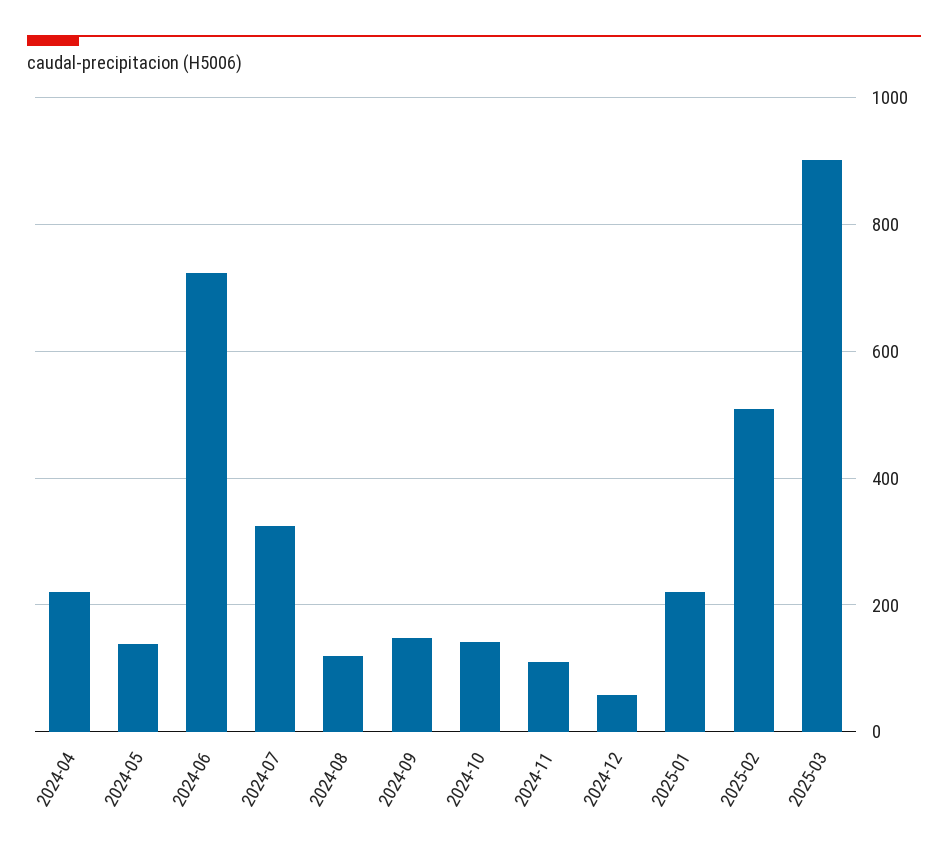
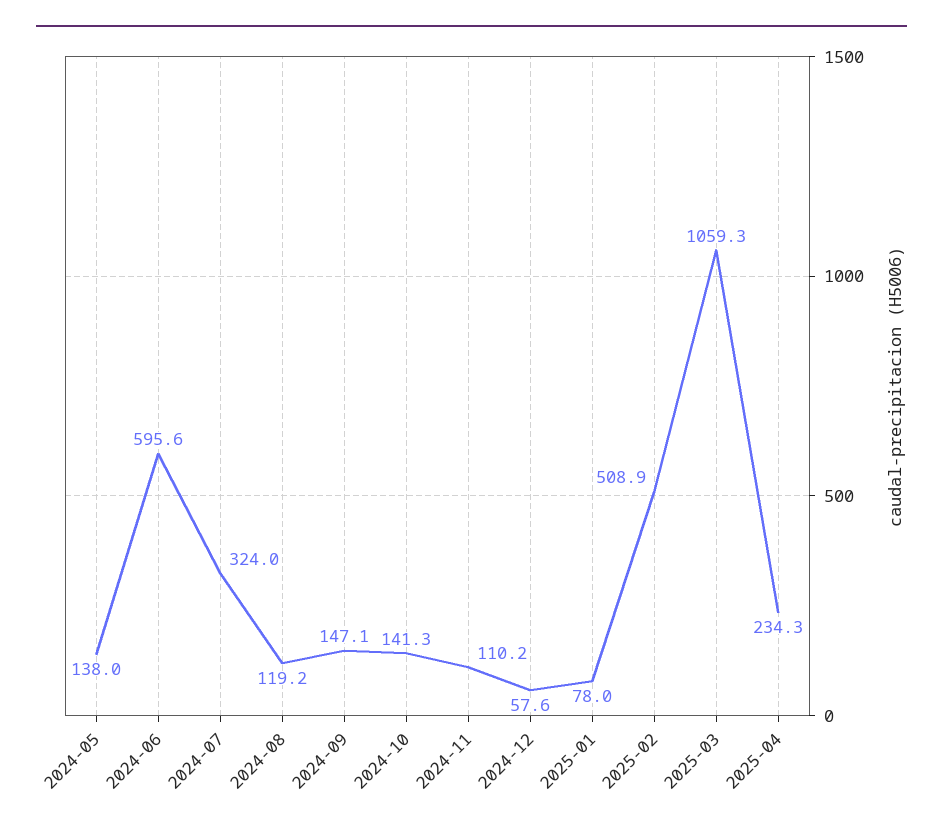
2024-04: 220 -> none
2024-06: 720 -> 595.6
2025-01: 220 -> 78
2025-03: 900 -> 1059.3
2025-04: none -> 234.3

